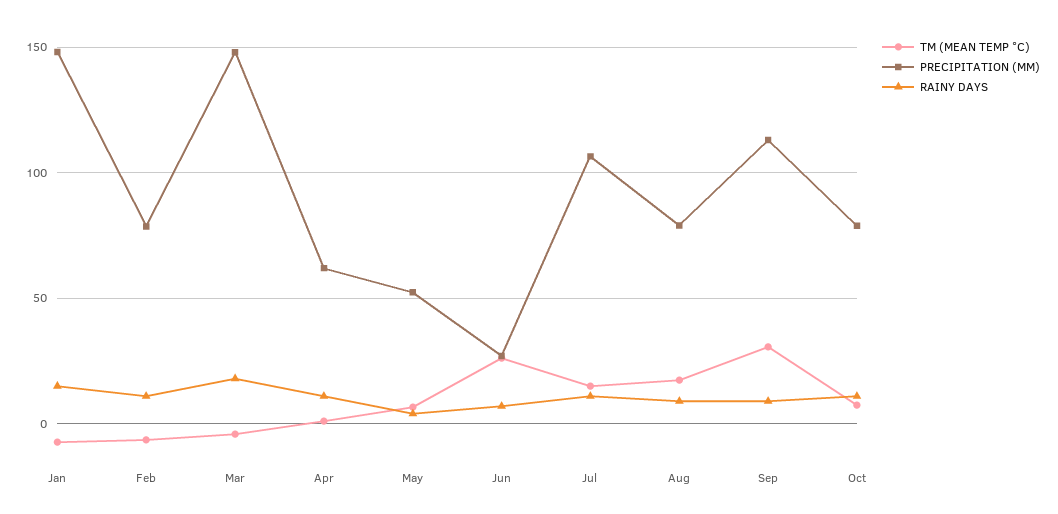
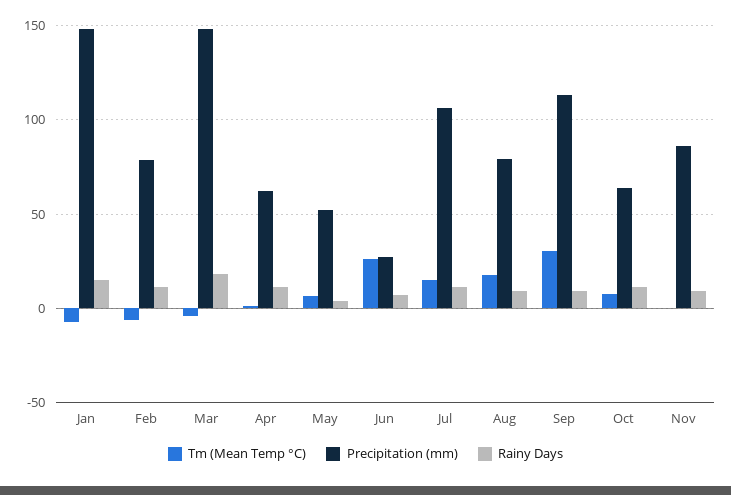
PRECIPITATION (MM), Oct: 80 -> 65
TM (MEAN TEMP °C), Nov: none -> 0
PRECIPITATION (MM), Nov: none -> 85
RAINY DAYS, Nov: none -> 10

